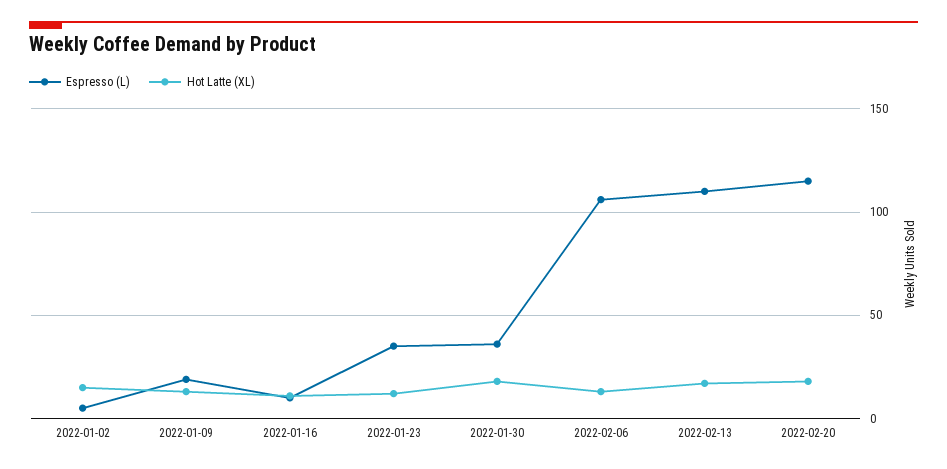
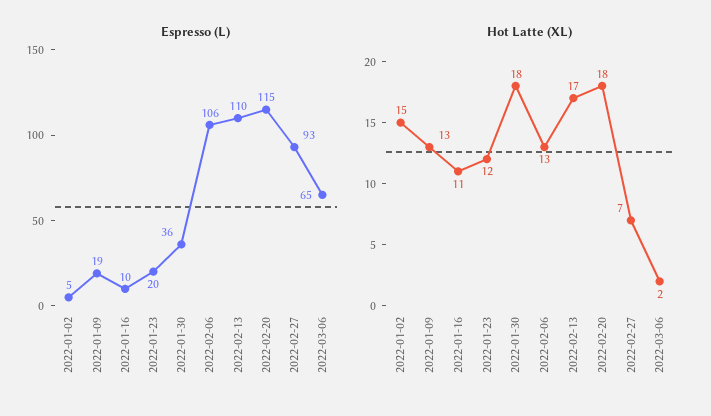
Espresso (L), 2022-01-23: 35 -> 20
Espresso (L), 2022-02-27: none -> 93
Espresso (L), 2022-03-06: none -> 65
Hot Latte (XL), 2022-02-27: none -> 7
Hot Latte (XL), 2022-03-06: none -> 2

